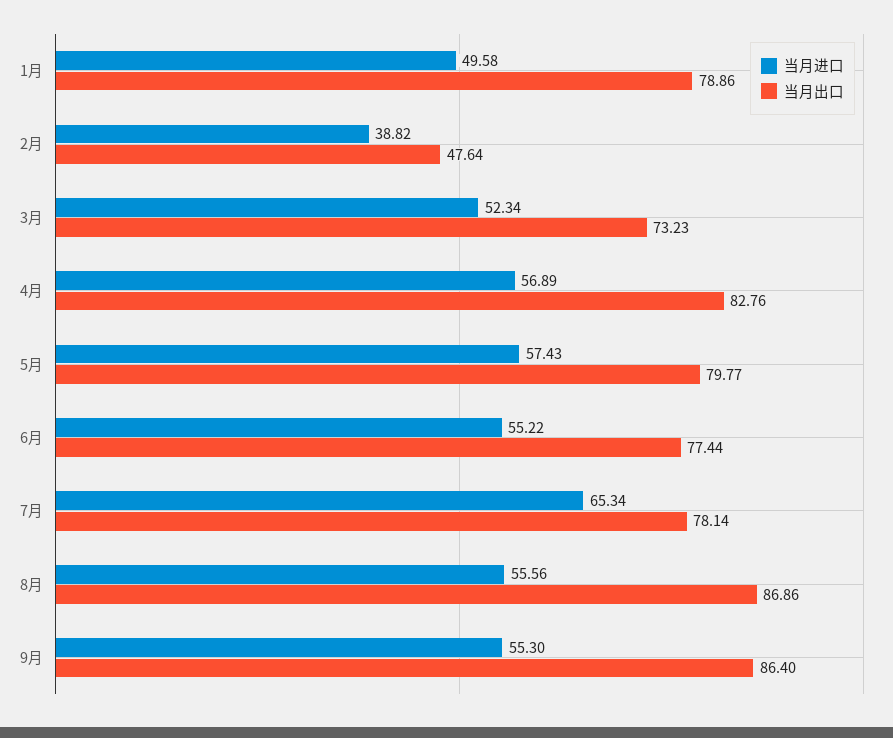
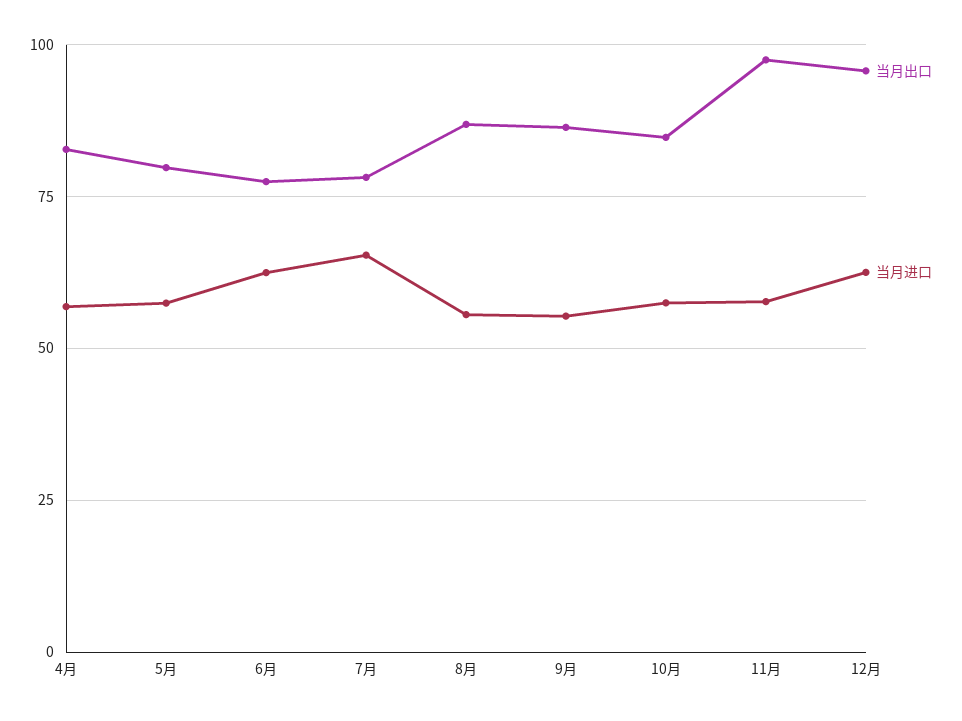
当月进口, 1月: 49.58 -> none
当月出口, 1月: 78.86 -> none
当月进口, 2月: 38.82 -> none
当月出口, 2月: 47.64 -> none
当月进口, 3月: 52.34 -> none
当月出口, 3月: 73.23 -> none
当月进口, 6月: 55.22 -> 62.5
当月出口, 10月: none -> 85
当月进口, 10月: none -> 57.5
当月出口, 11月: none -> 97.5
当月进口, 11月: none -> 57.5
当月出口, 12月: none -> 95
当月进口, 12月: none -> 62.5

